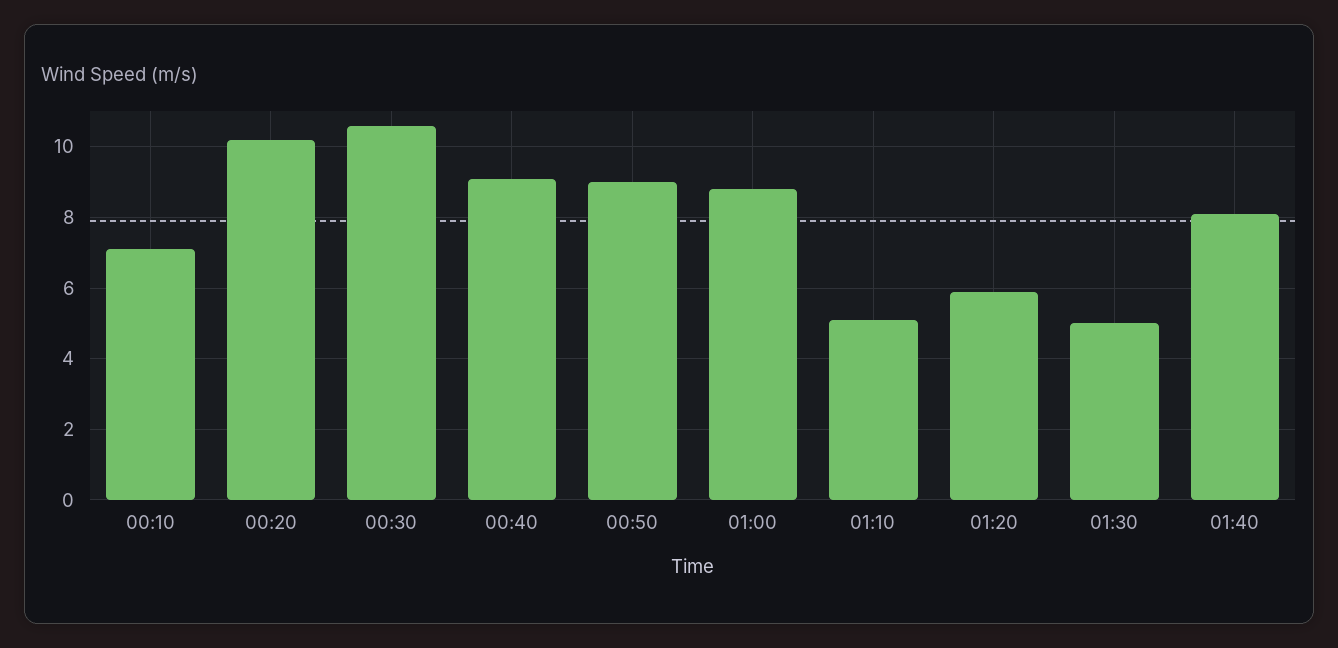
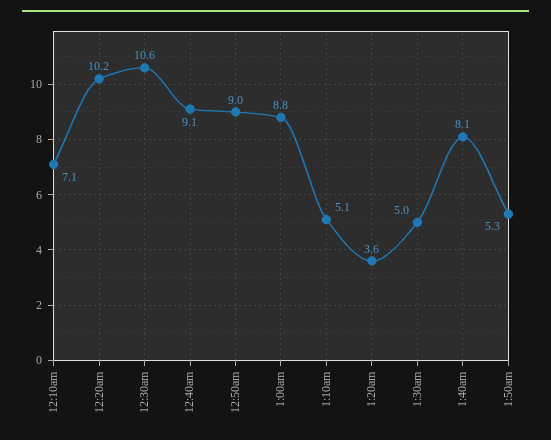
01:20: 6 -> 3.6
1:50am: none -> 5.3

